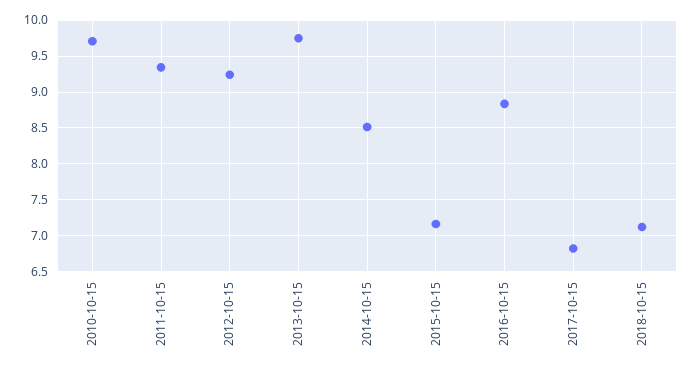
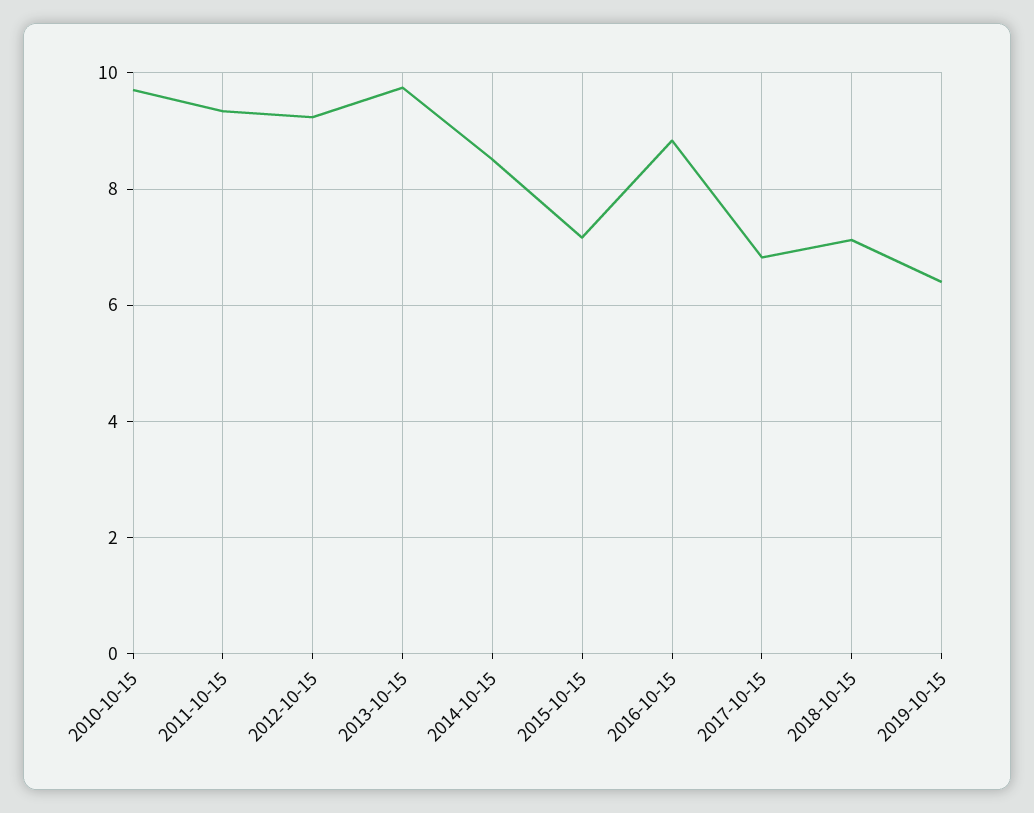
2019-10-15: none -> 6.4

